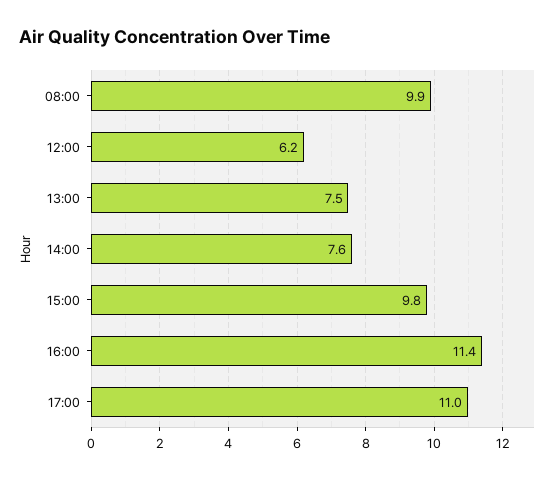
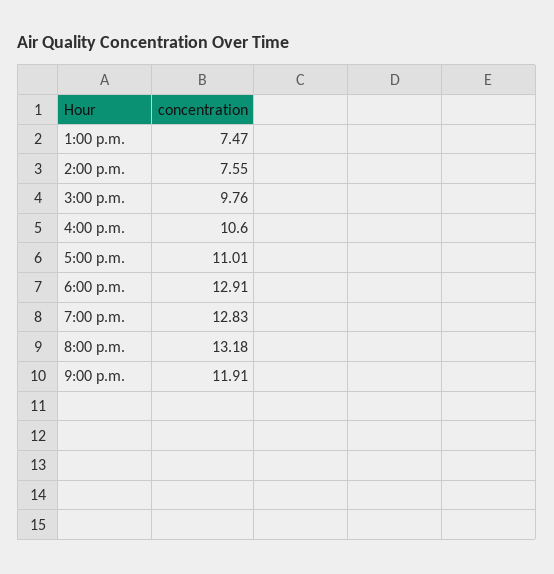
08:00: 9.9 -> none
12:00: 6.2 -> none
16:00: 11.4 -> 10.6
6:00 p.m.: none -> 12.91
7:00 p.m.: none -> 12.83
8:00 p.m.: none -> 13.18
9:00 p.m.: none -> 11.91

